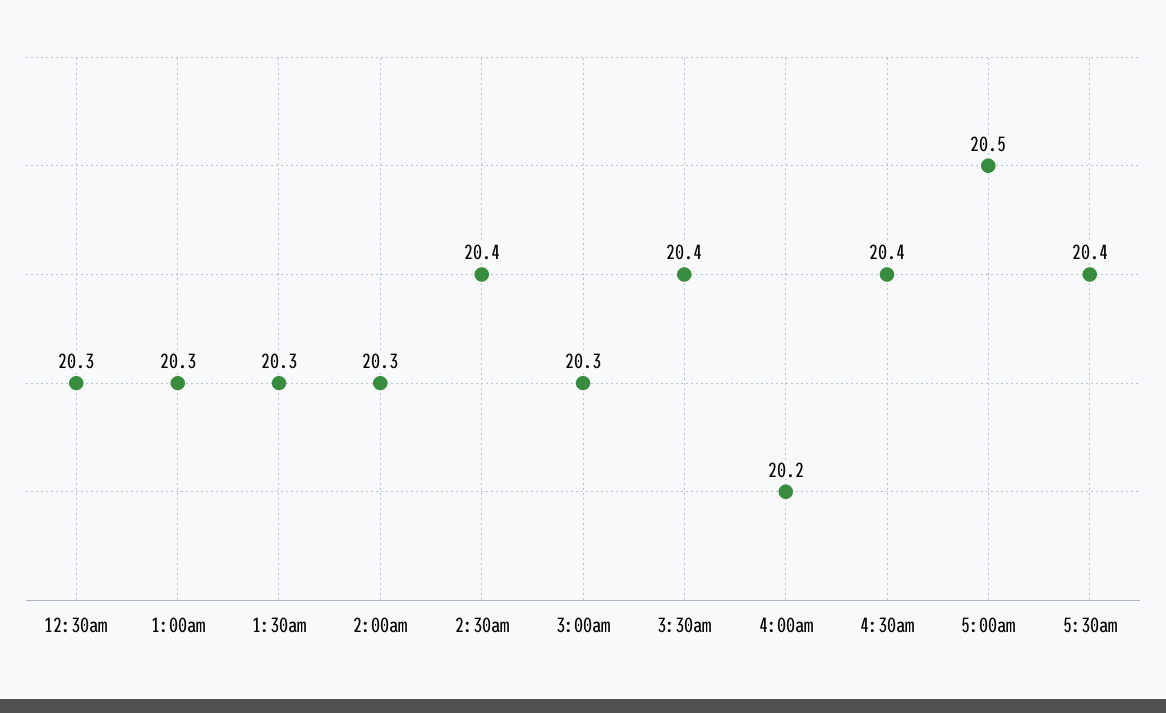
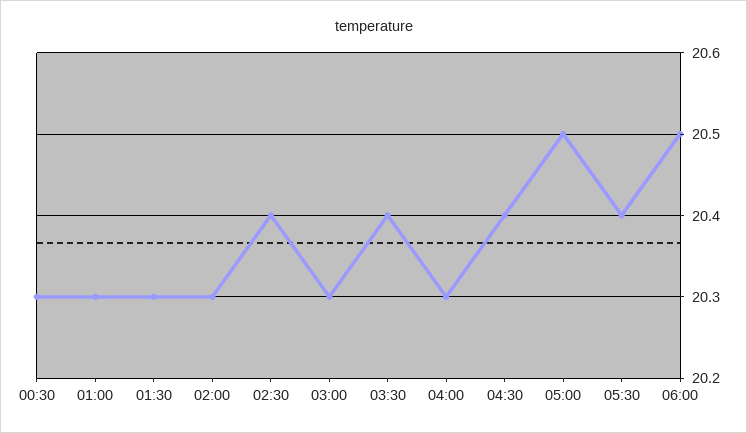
4:00am: 20.2 -> 20.3
06:00: none -> 20.5

